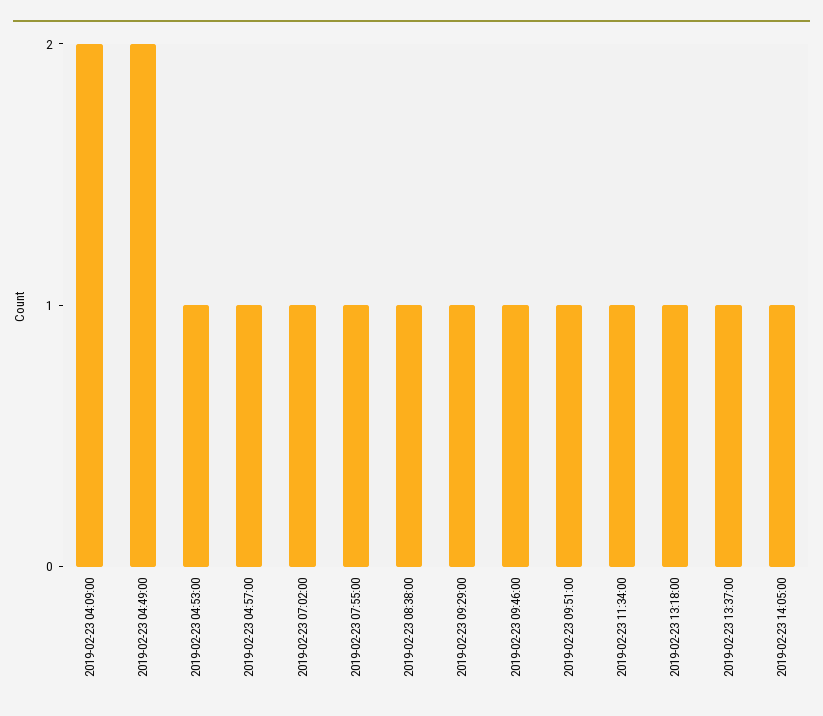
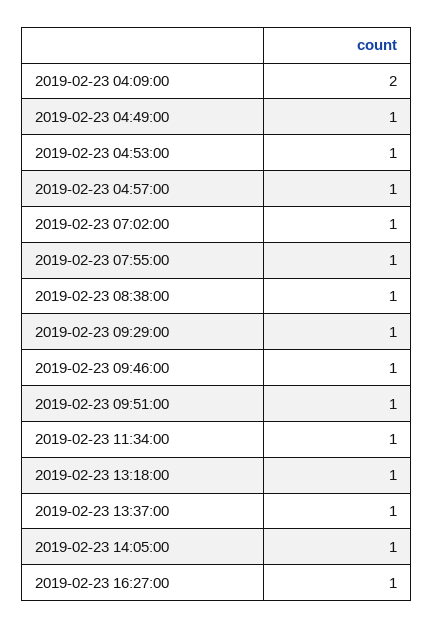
2019-02-23 04:49:00: 2 -> 1
2019-02-23 16:27:00: none -> 1

